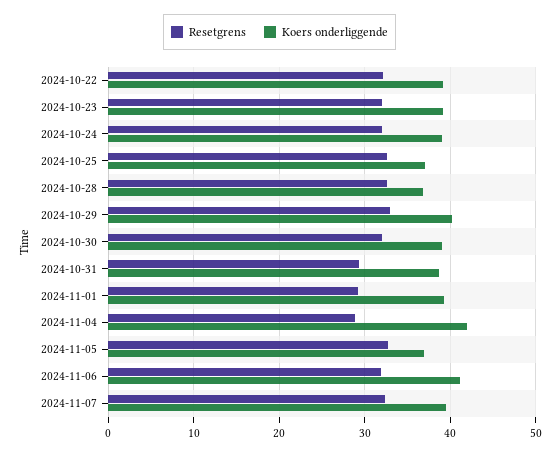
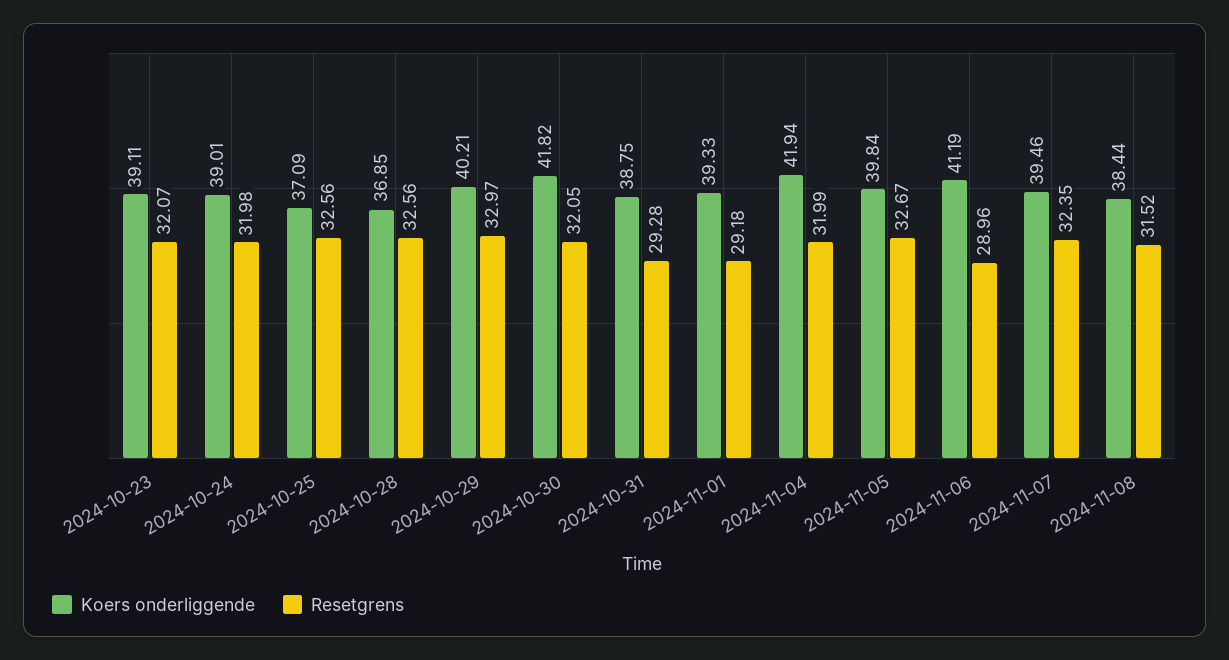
Resetgrens, 2024-10-22: 32 -> none
Koers onderliggende, 2024-10-22: 39 -> none
Koers onderliggende, 2024-10-30: 39 -> 41.82
Resetgrens, 2024-11-04: 29 -> 31.99
Koers onderliggende, 2024-11-05: 37 -> 39.84
Resetgrens, 2024-11-06: 32 -> 28.96
Koers onderliggende, 2024-11-08: none -> 38.44
Resetgrens, 2024-11-08: none -> 31.52

